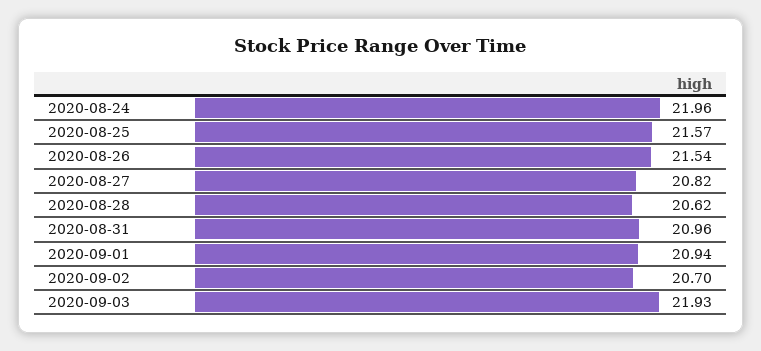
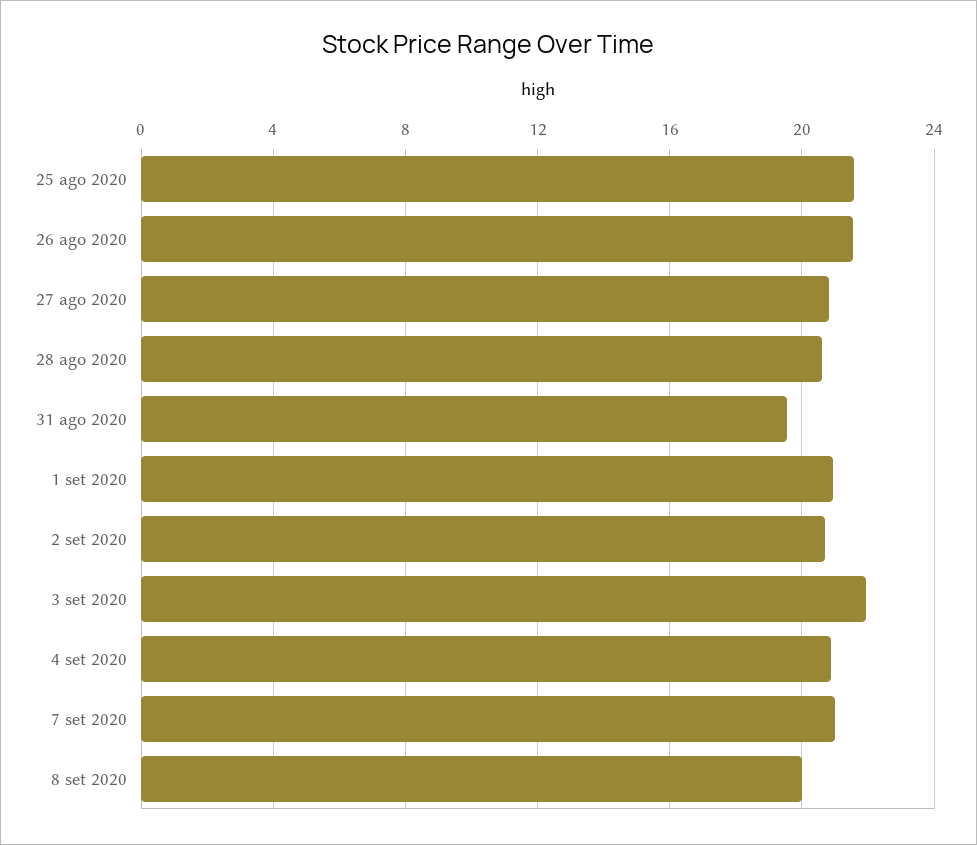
2020-08-24: 21.96 -> none
2020-08-31: 20.96 -> 19.5
4 set 2020: none -> 21
7 set 2020: none -> 21
8 set 2020: none -> 20

